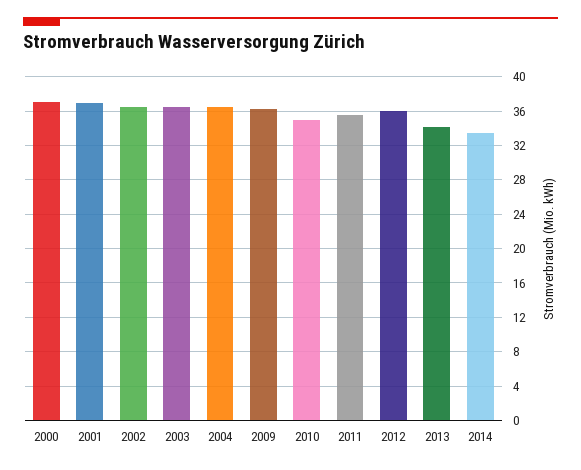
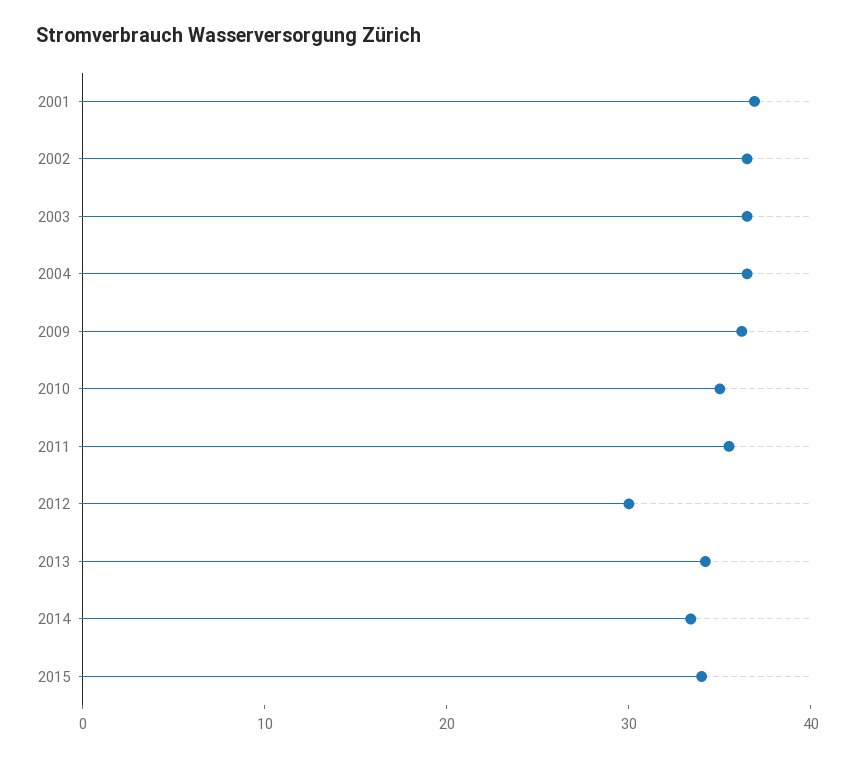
2000: 37 -> none
2012: 36 -> 30
2015: none -> 34

